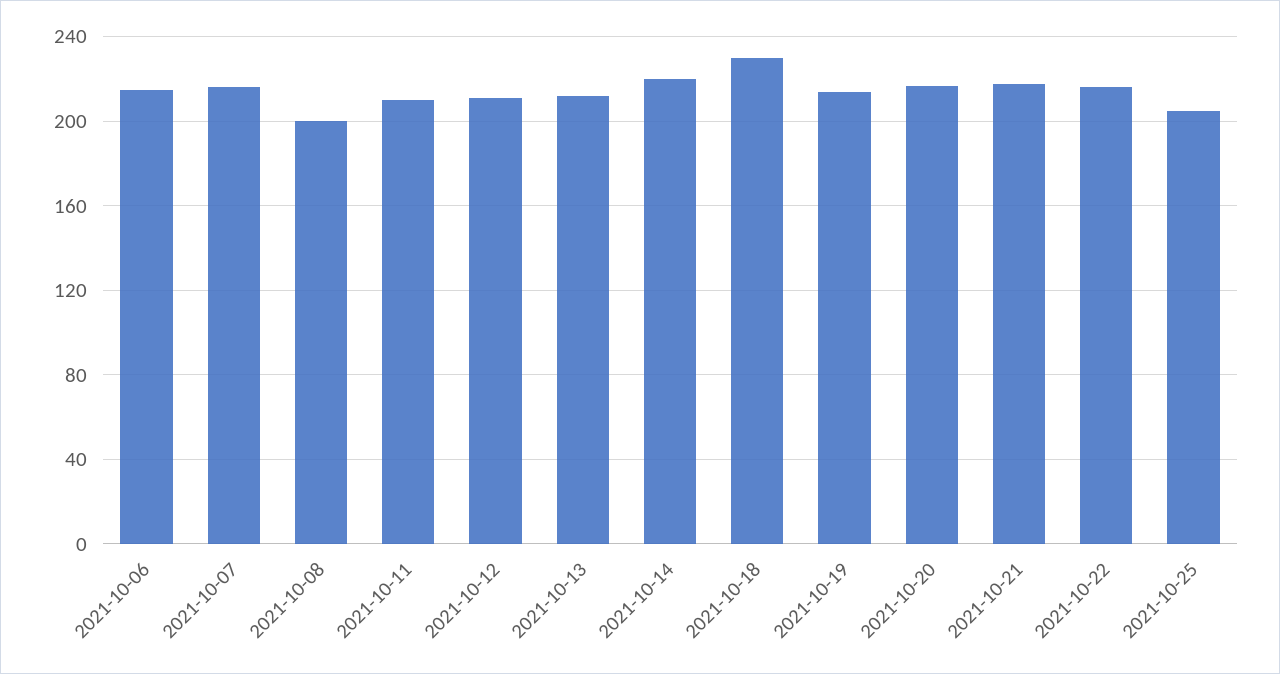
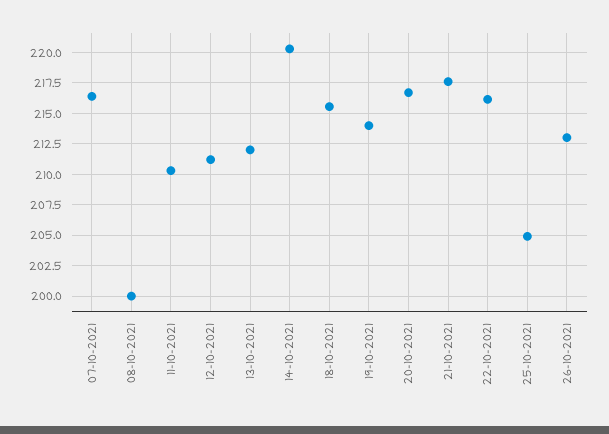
2021-10-06: 215 -> none
2021-10-18: 230 -> 215.5
26-10-2021: none -> 213

